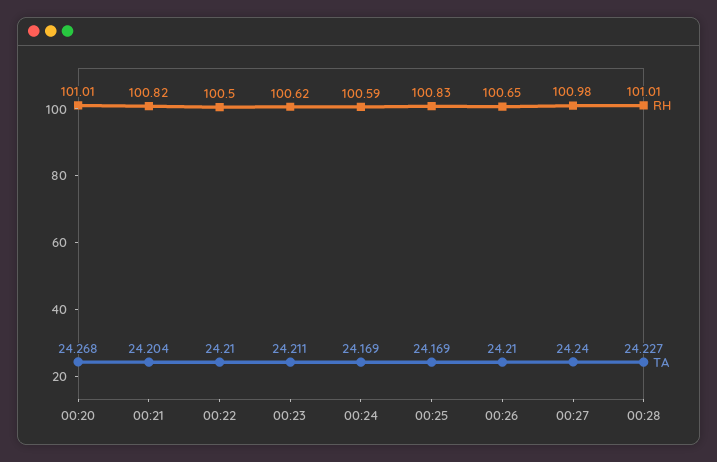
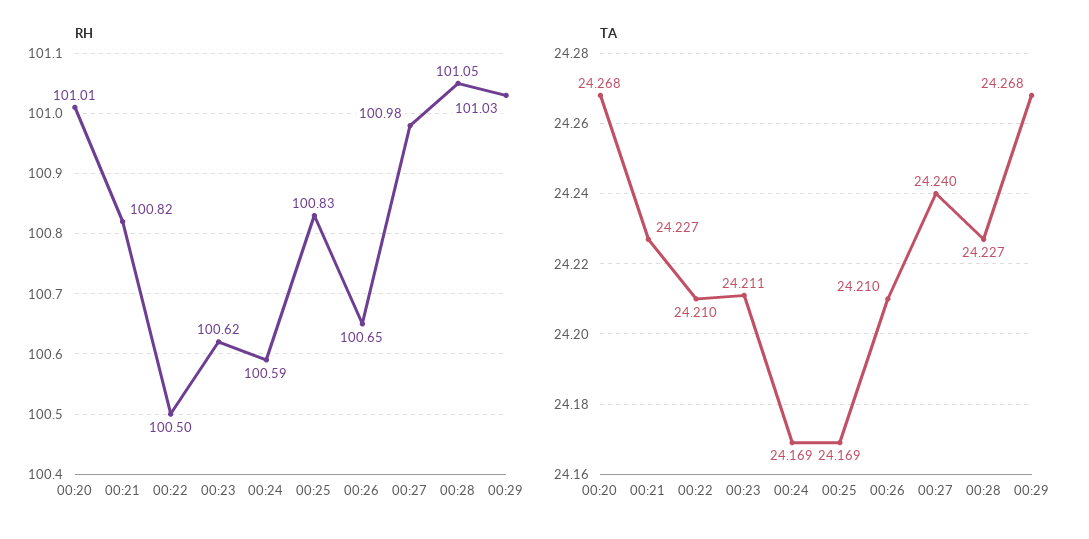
TA, 00:21: 24.204 -> 24.227
RH, 00:28: 101.01 -> 101.05
RH, 00:29: none -> 101.03
TA, 00:29: none -> 24.268

